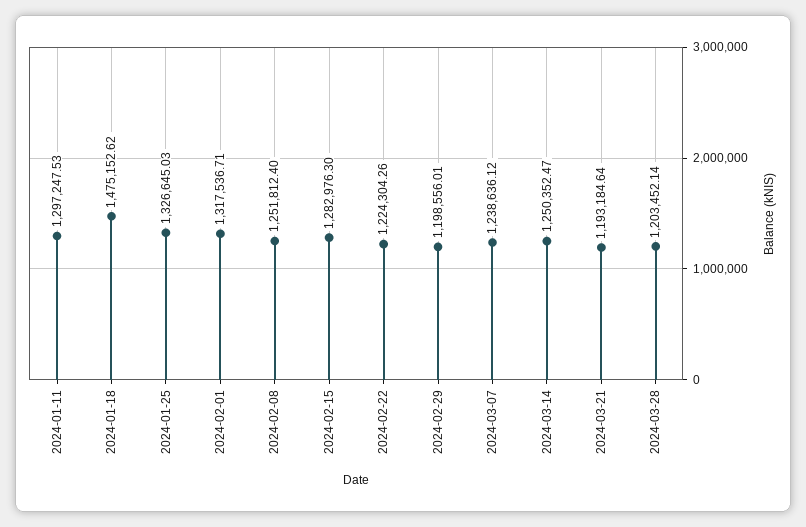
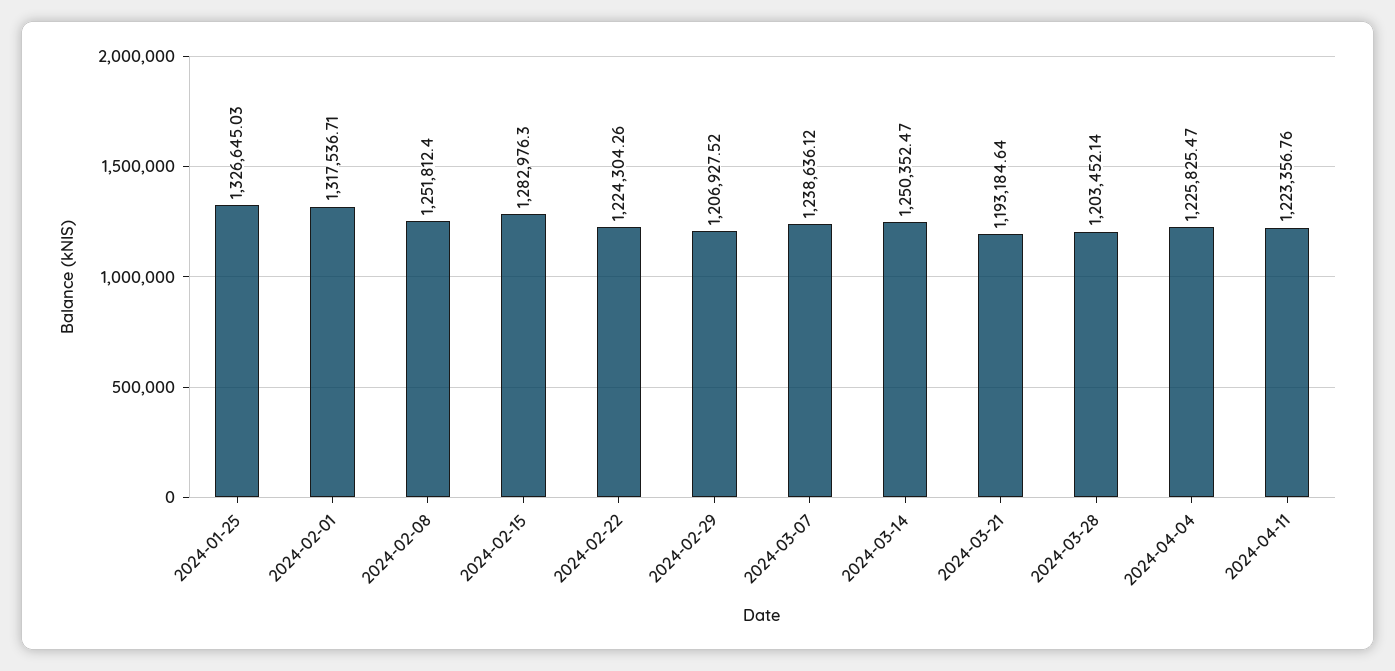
2024-01-11: 1297247.53 -> none
2024-01-18: 1475152.62 -> none
2024-02-29: 1198556.01 -> 1206927.52
2024-04-04: none -> 1225825.47
2024-04-11: none -> 1223356.76

